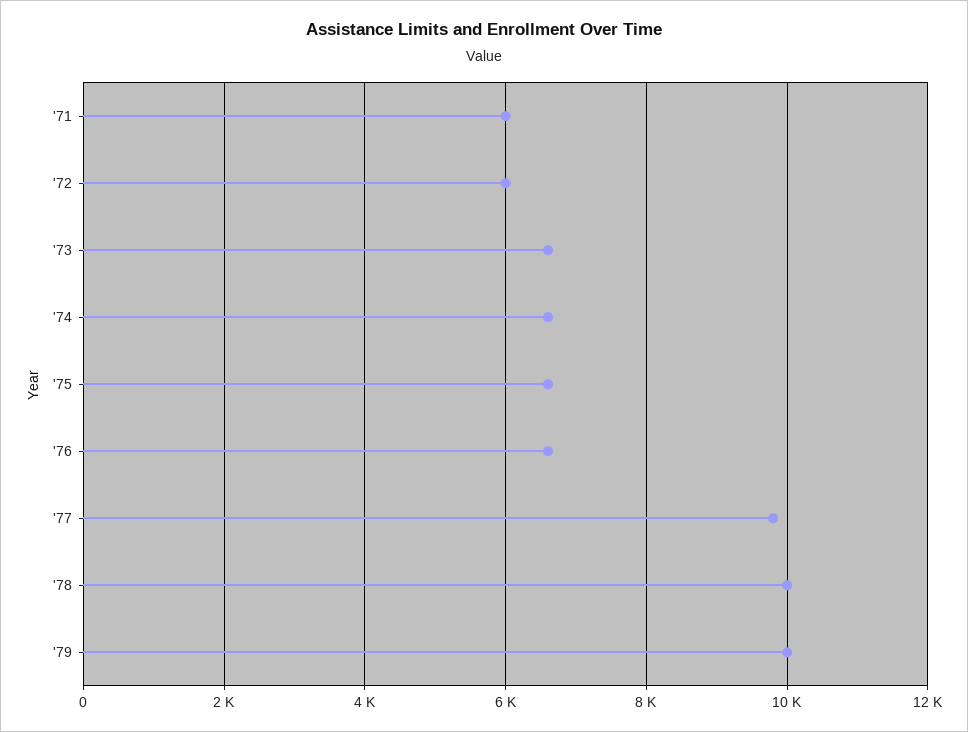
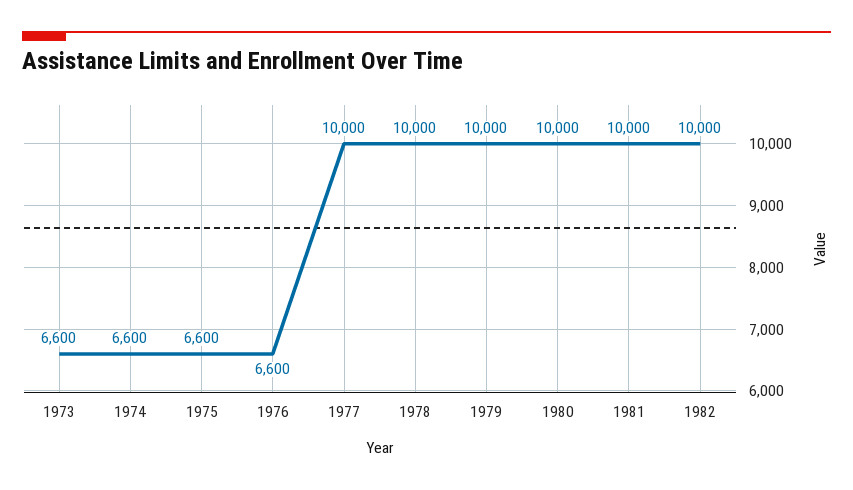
'71: 6000 -> none
'72: 6000 -> none
'77: 9800 -> 10000
1980: none -> 10000
1981: none -> 10000
1982: none -> 10000

